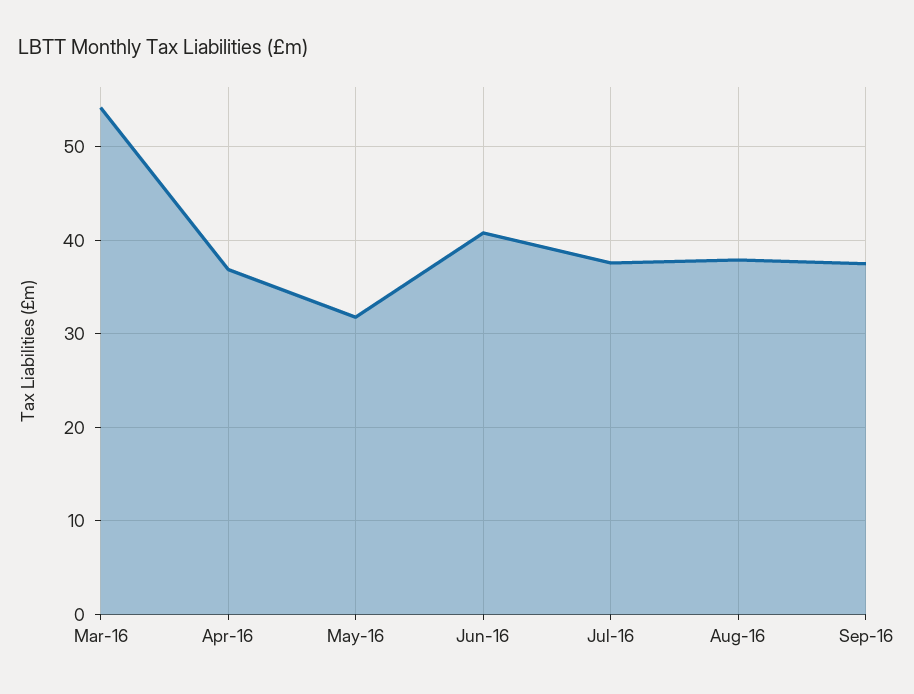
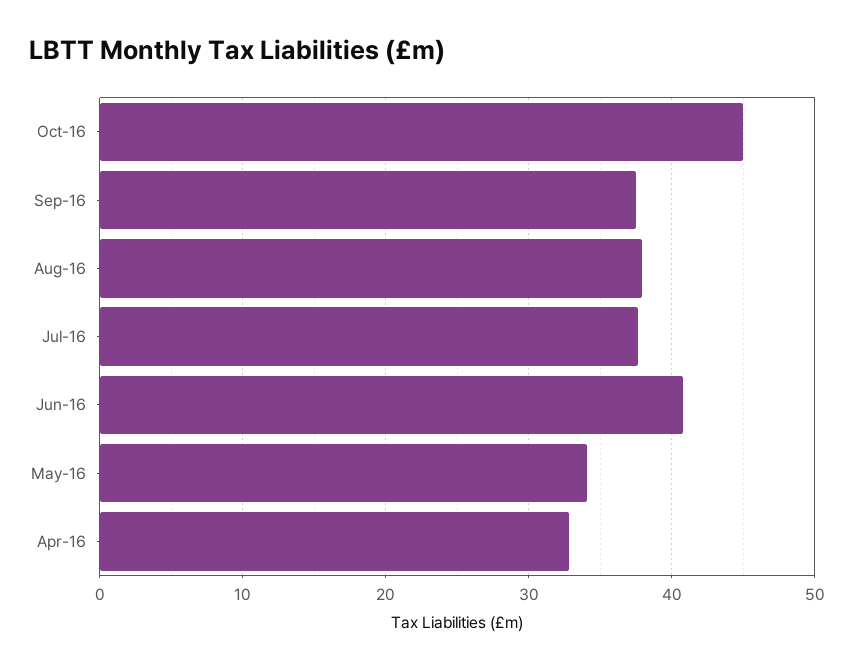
Mar-16: 54 -> none
Apr-16: 37 -> 33
May-16: 32 -> 34
Oct-16: none -> 45

